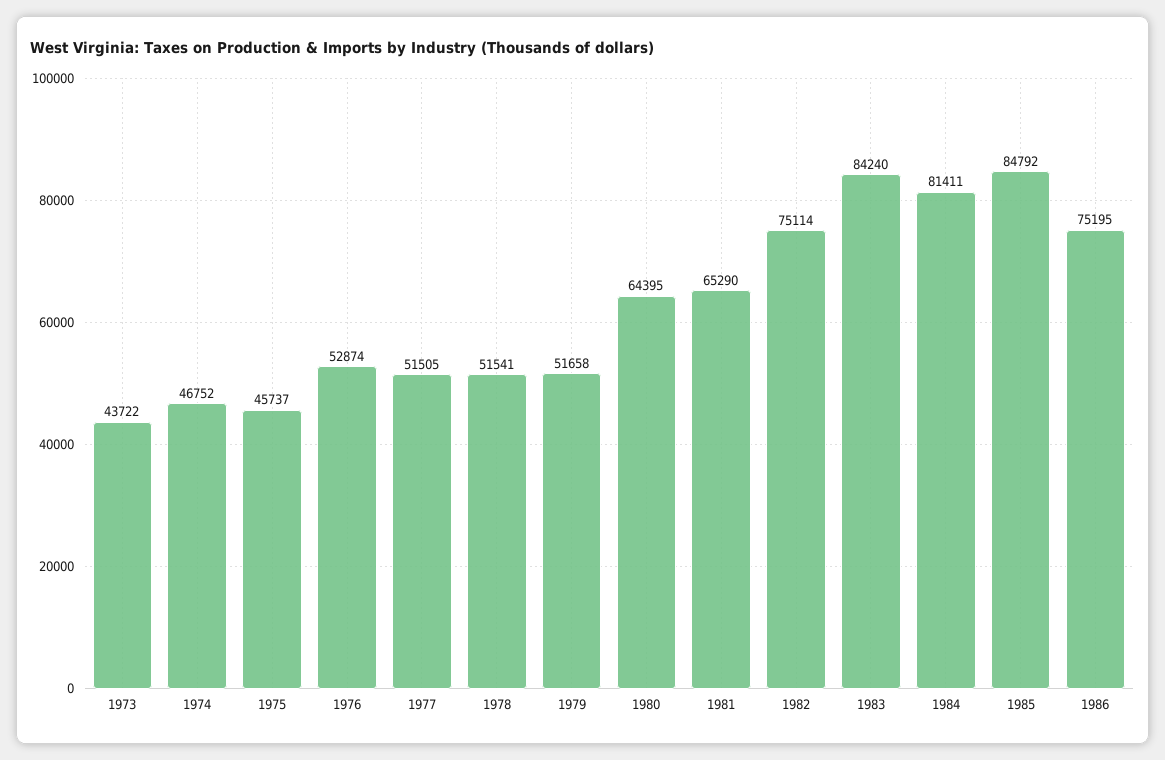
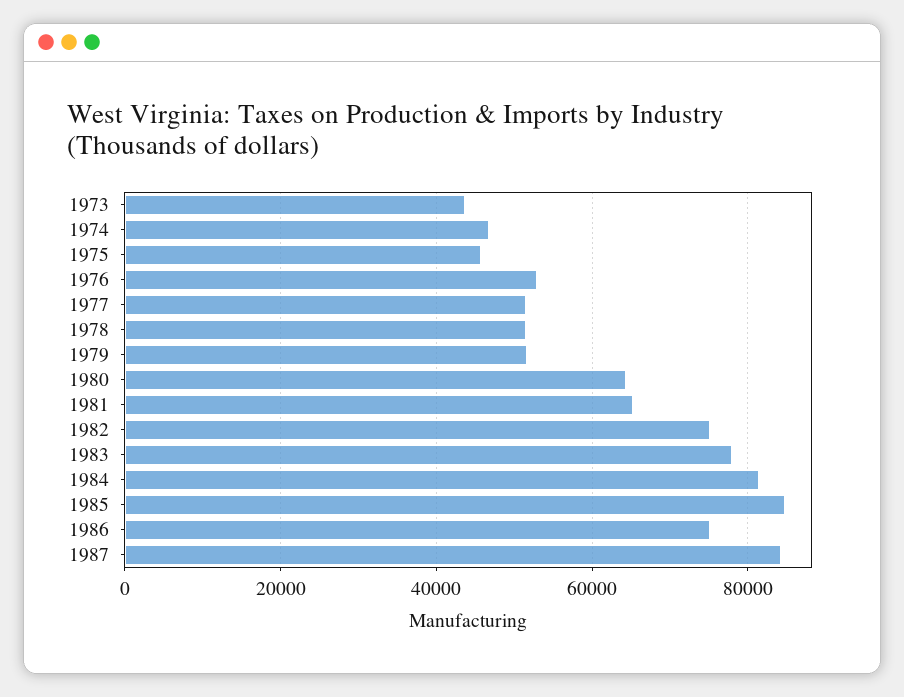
1983: 84240 -> 78000
1987: none -> 84000

